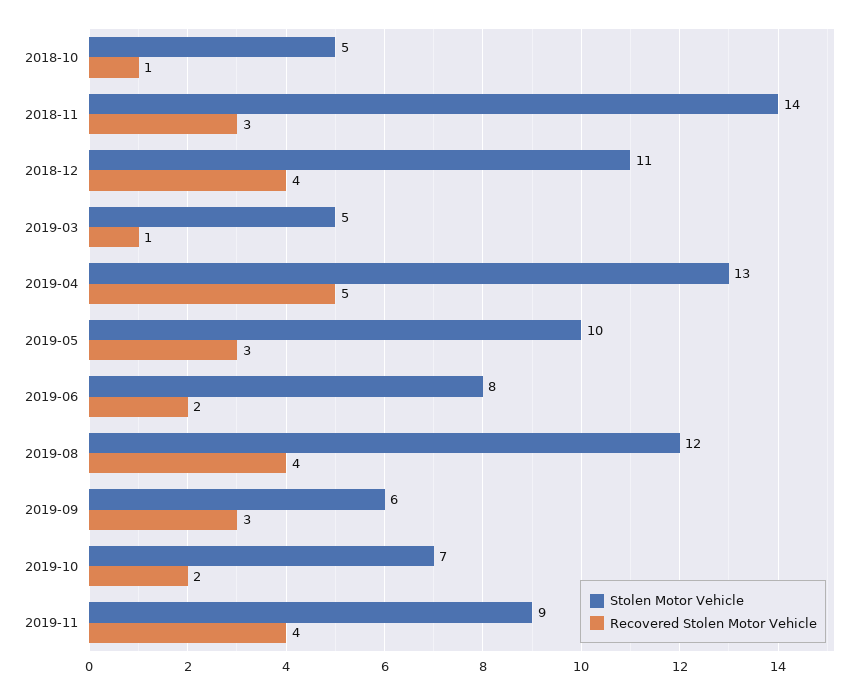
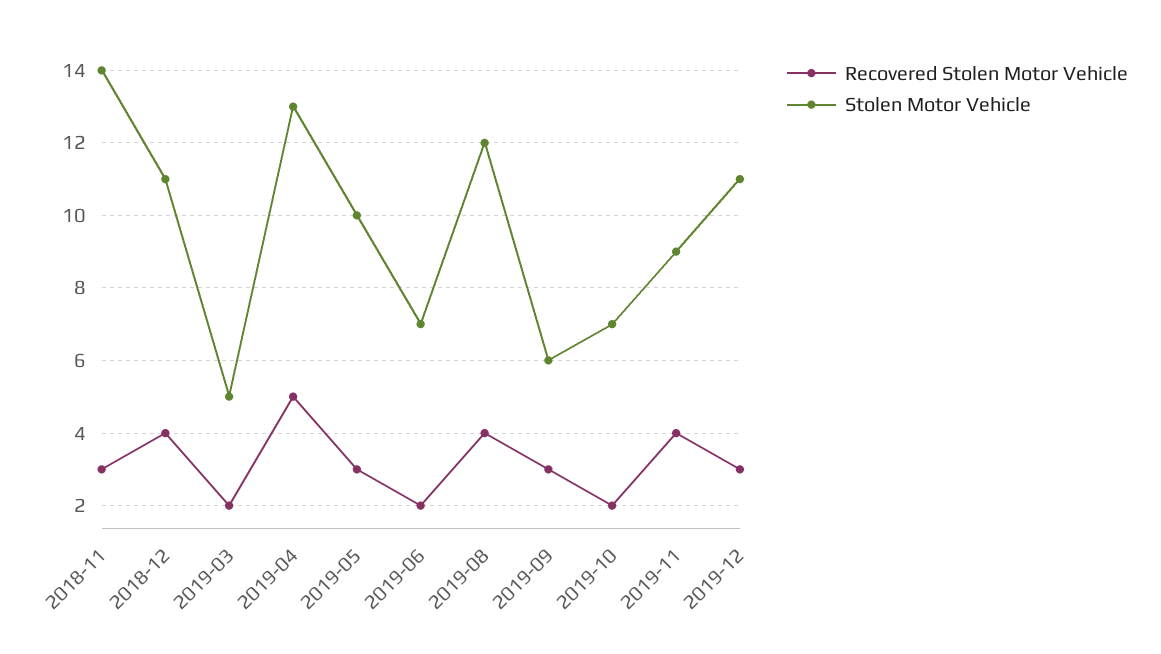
Stolen Motor Vehicle, 2018-10: 5 -> none
Recovered Stolen Motor Vehicle, 2018-10: 1 -> none
Recovered Stolen Motor Vehicle, 2019-03: 1 -> 2
Stolen Motor Vehicle, 2019-06: 8 -> 7
Recovered Stolen Motor Vehicle, 2019-12: none -> 3
Stolen Motor Vehicle, 2019-12: none -> 11

